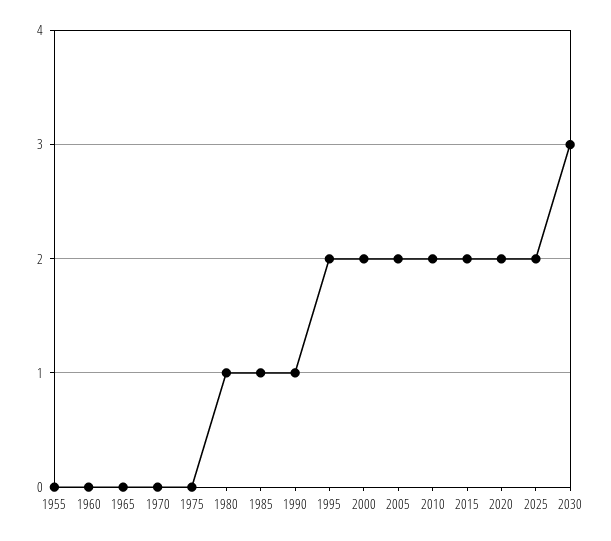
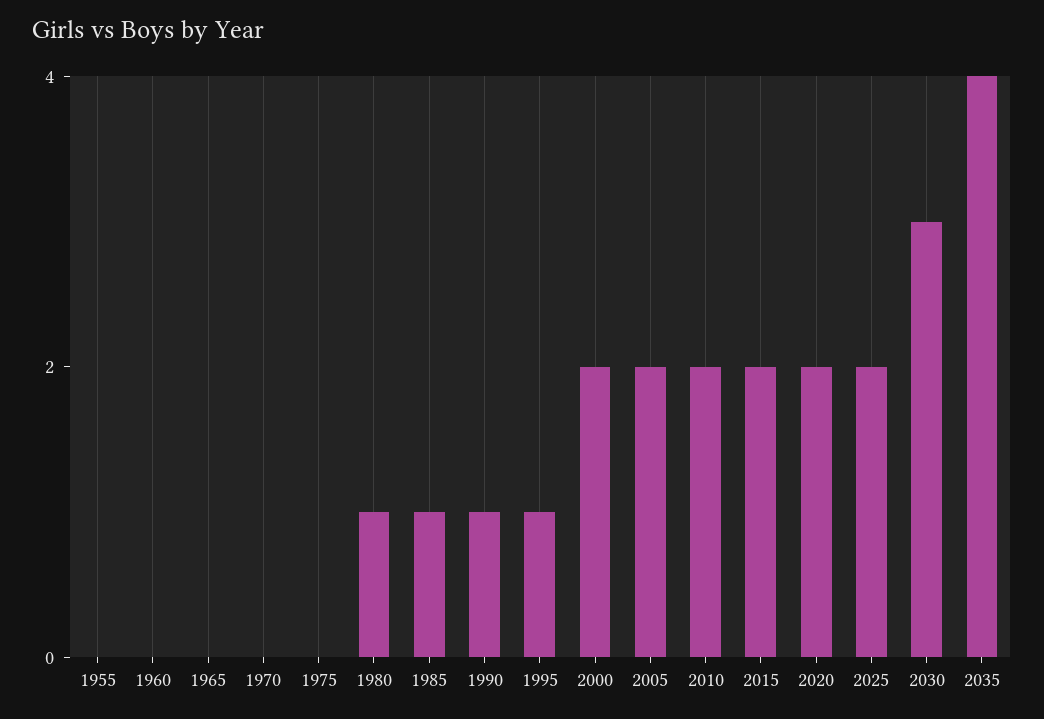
1995: 2 -> 1
2035: none -> 4

